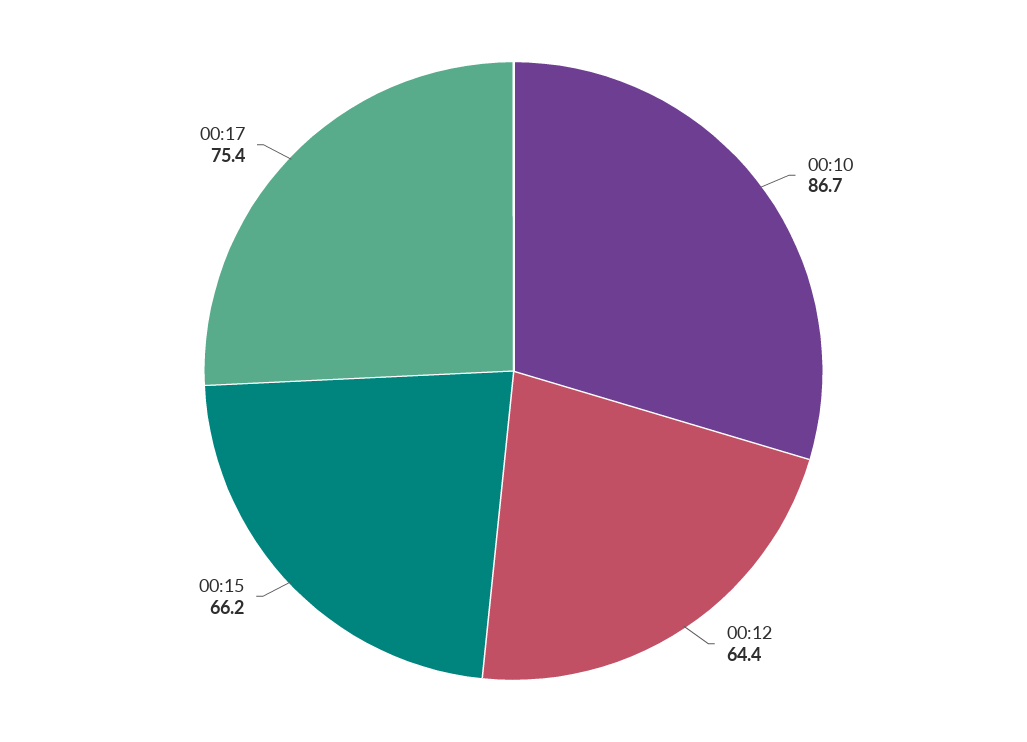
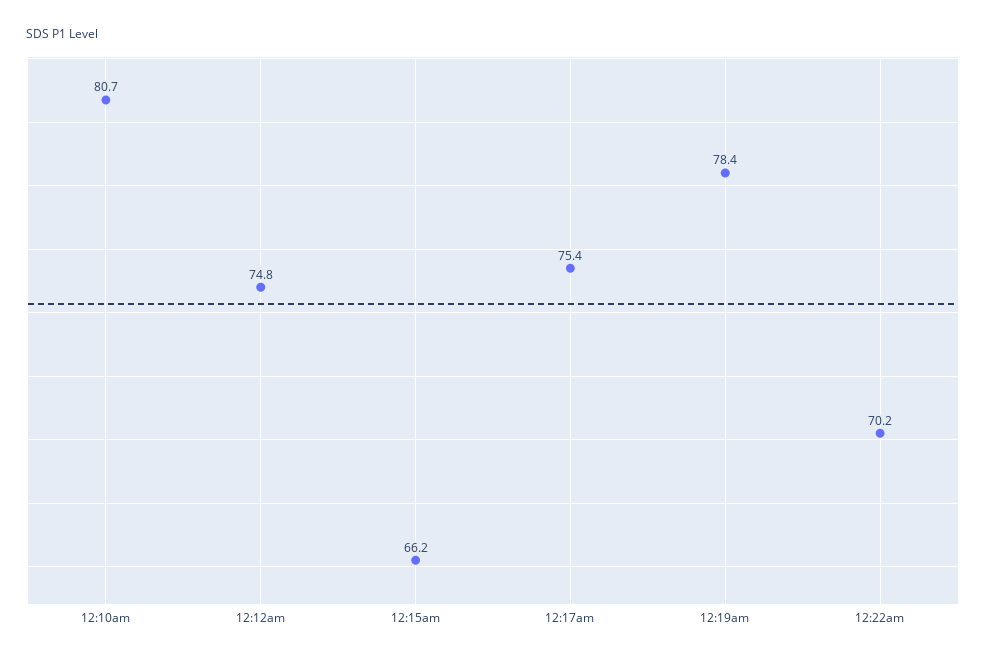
00:10: 86.7 -> 80.7
00:12: 64.4 -> 74.8
12:19am: none -> 78.4
12:22am: none -> 70.2

